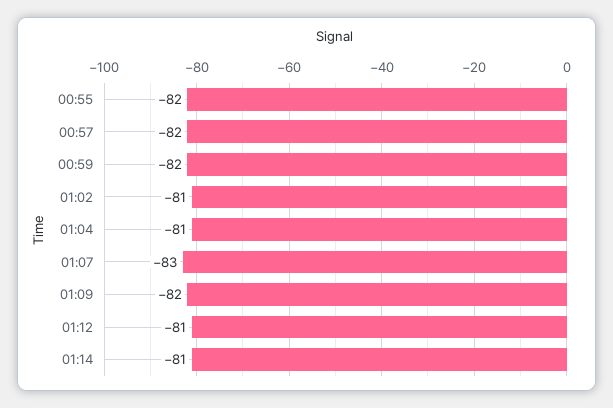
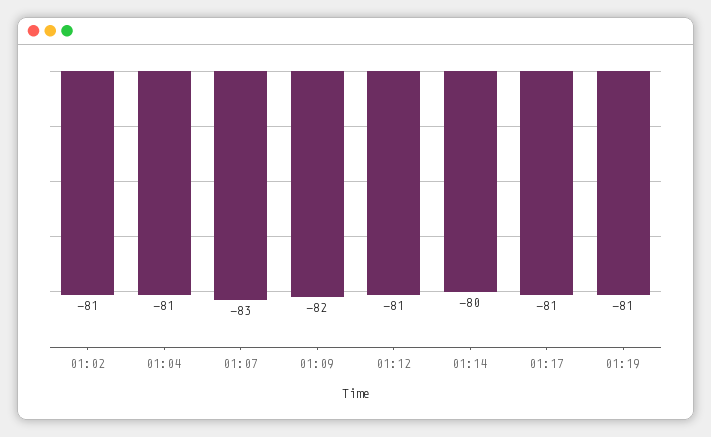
00:55: -82 -> none
00:57: -82 -> none
00:59: -82 -> none
01:14: -81 -> -80
01:17: none -> -81
01:19: none -> -81

